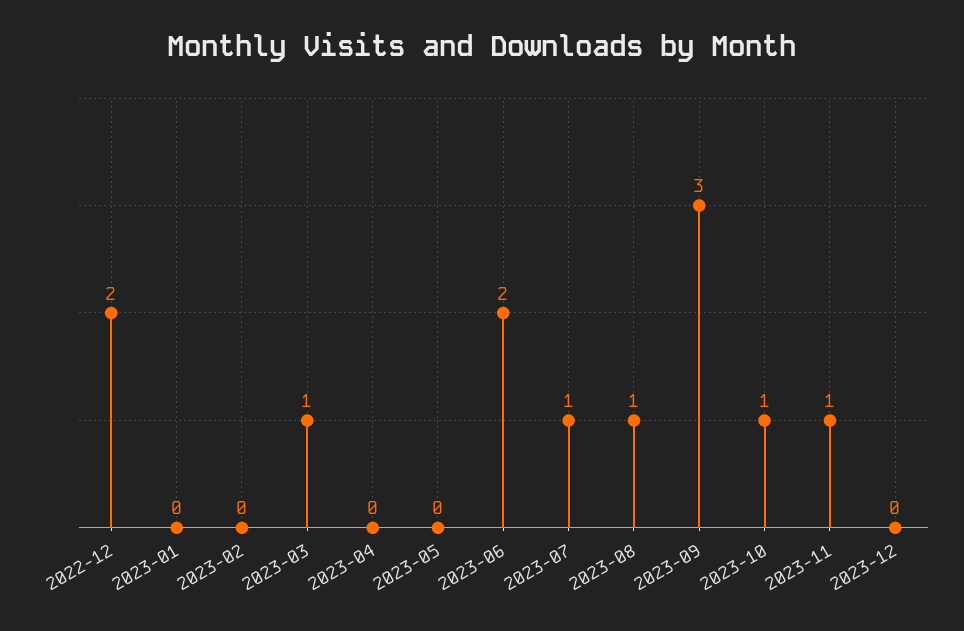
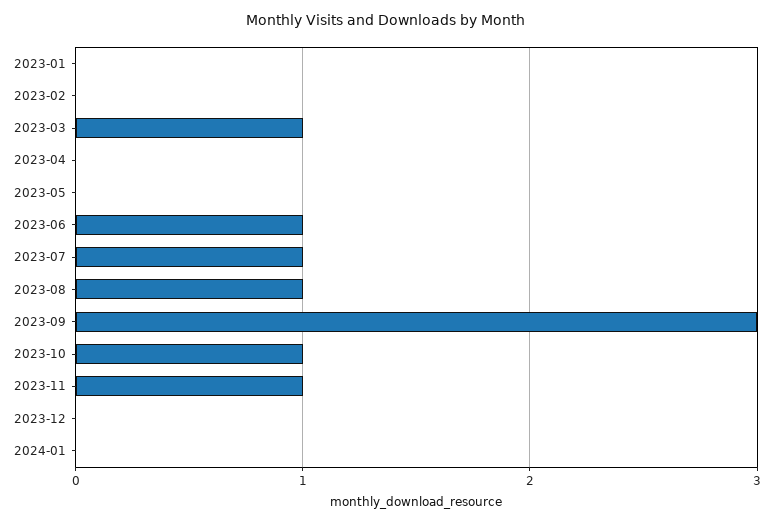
2022-12: 2 -> none
2023-06: 2 -> 1
2024-01: none -> 0

